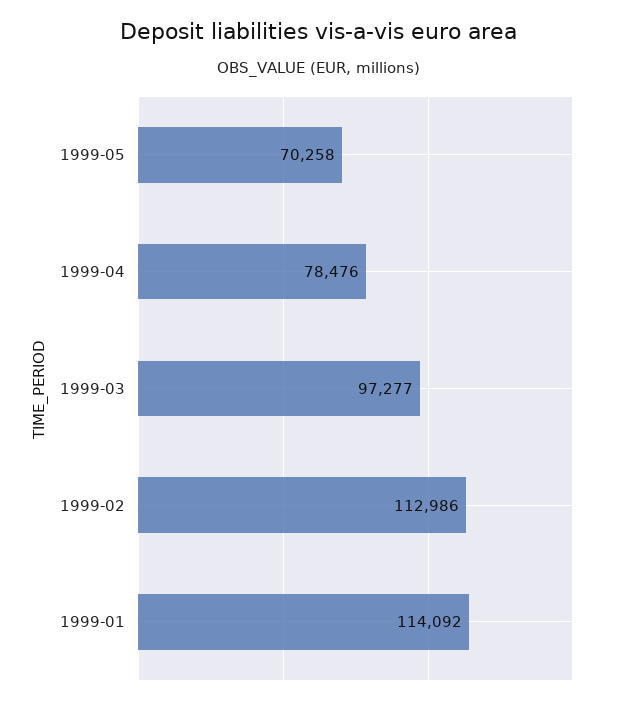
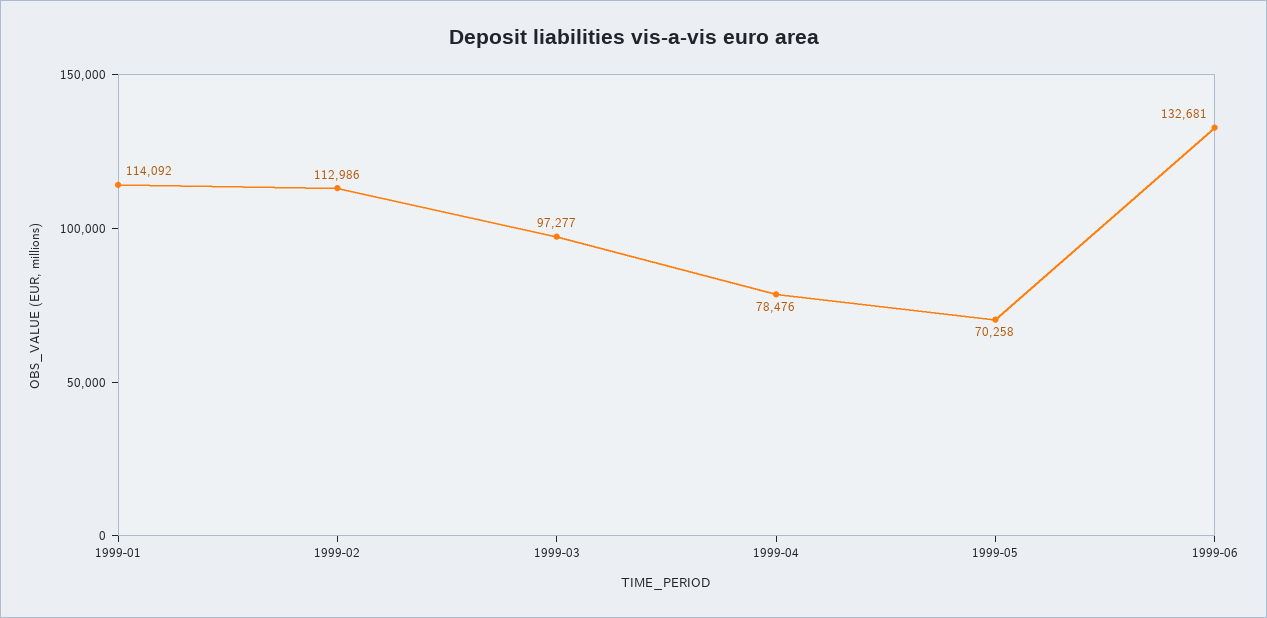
1999-06: none -> 132681

